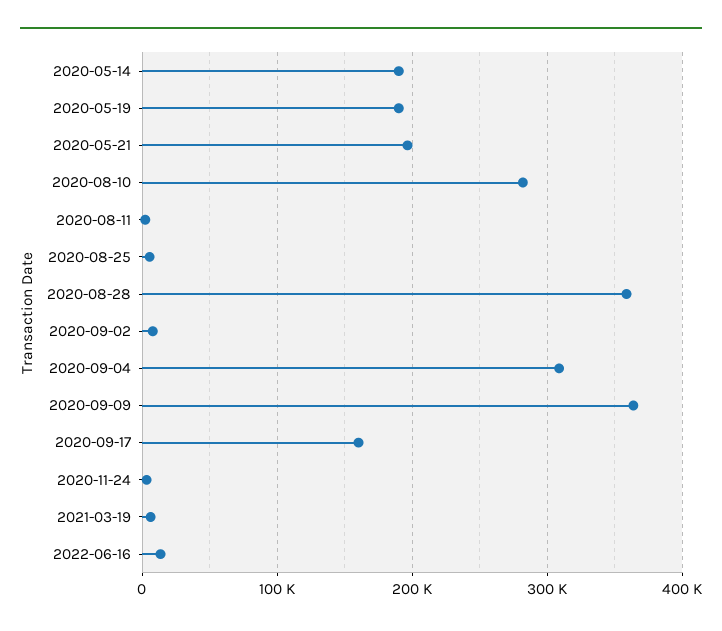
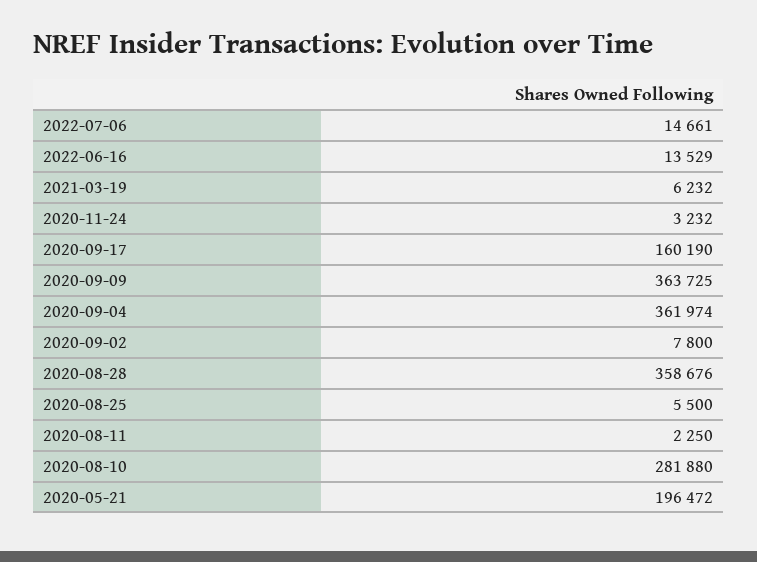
2020-05-14: 190000 -> none
2020-05-19: 190000 -> none
2020-09-04: 310000 -> 361974
2022-07-06: none -> 14661

